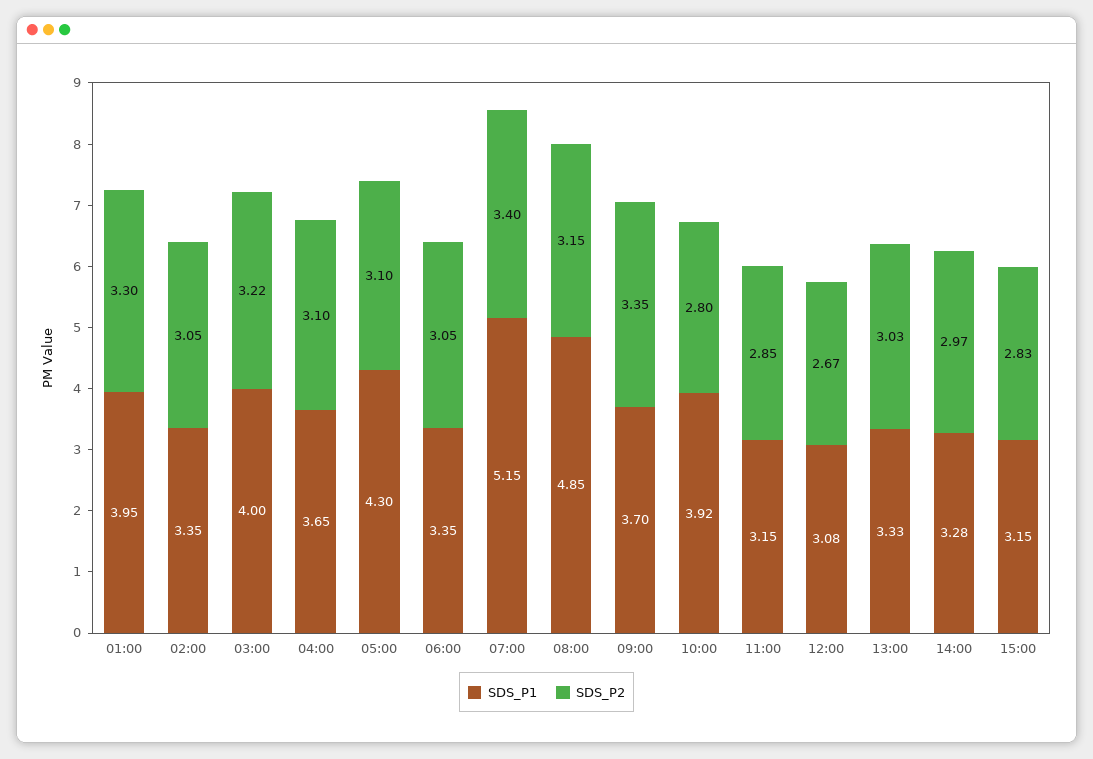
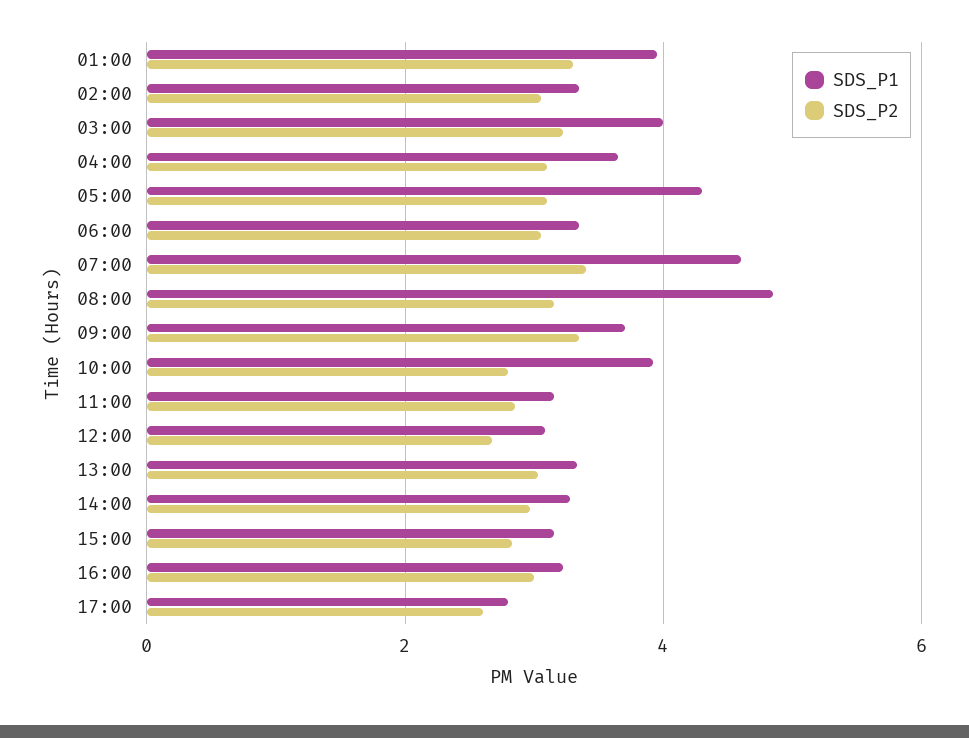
SDS_P1, 07:00: 5.15 -> 4.6
SDS_P1, 16:00: none -> 3.2
SDS_P2, 16:00: none -> 3
SDS_P1, 17:00: none -> 2.8
SDS_P2, 17:00: none -> 2.6

